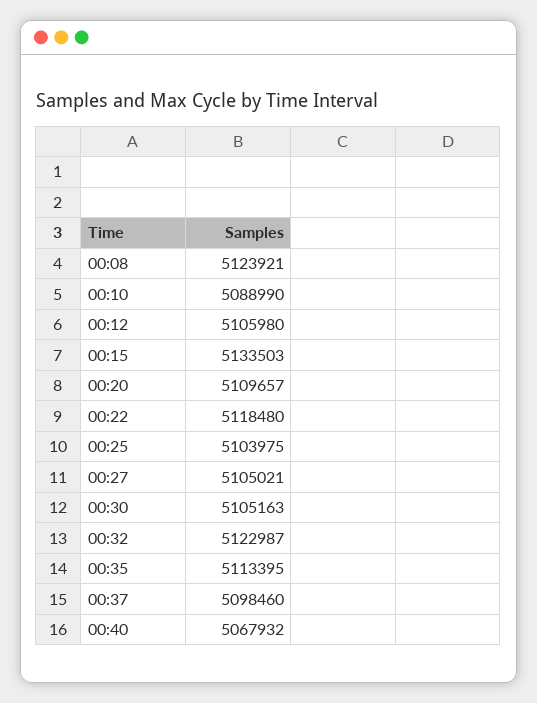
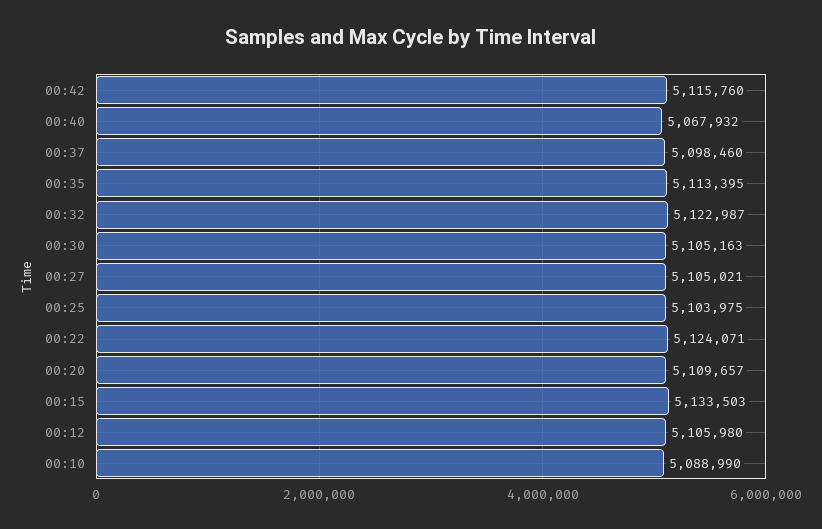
00:08: 5123921 -> none
00:22: 5118480 -> 5124071
00:42: none -> 5115760

